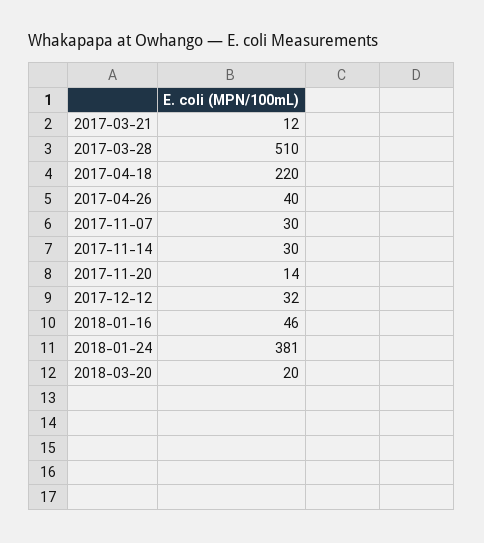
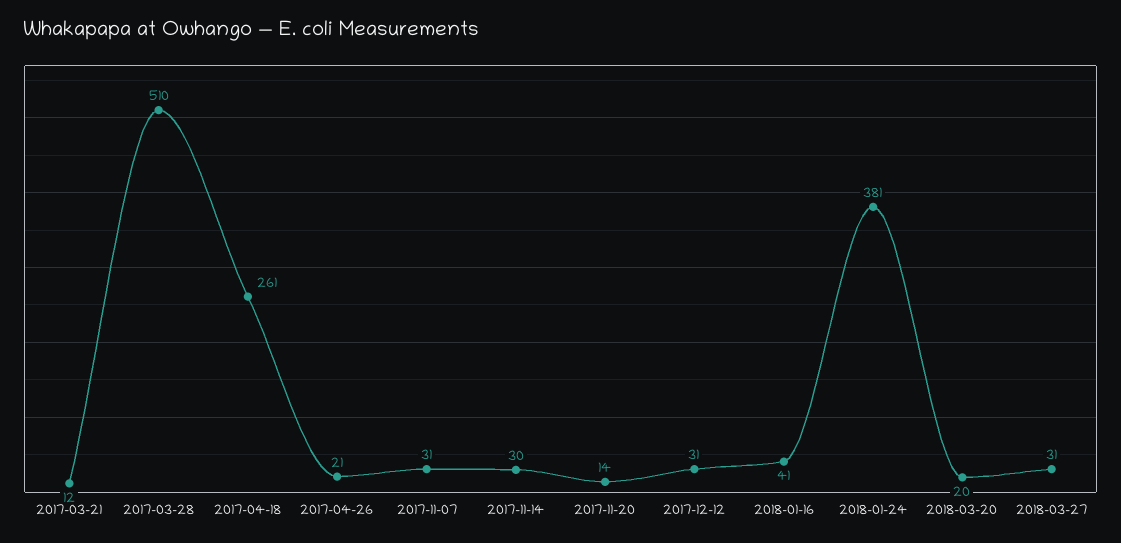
2017-04-18: 220 -> 261
2017-04-26: 40 -> 21
2017-11-07: 30 -> 31
2017-12-12: 32 -> 31
2018-01-16: 46 -> 41
2018-03-27: none -> 31

